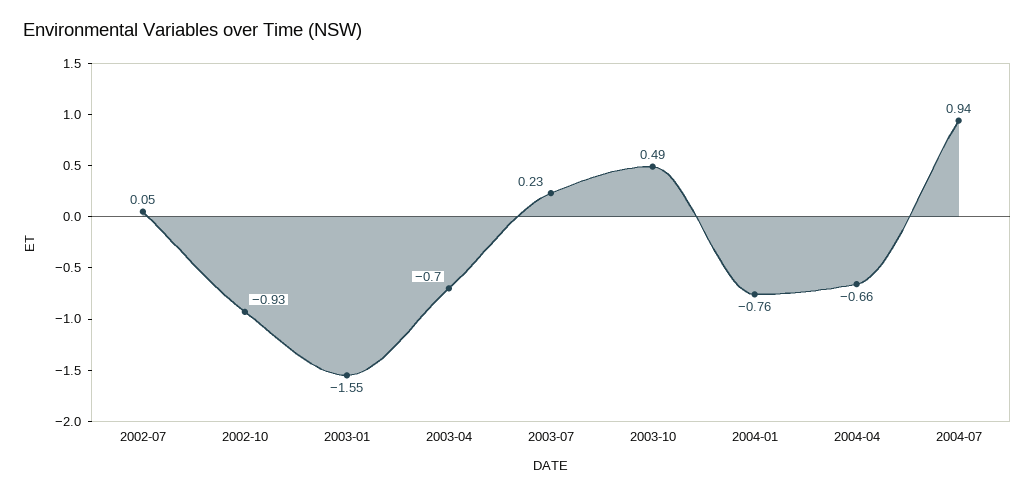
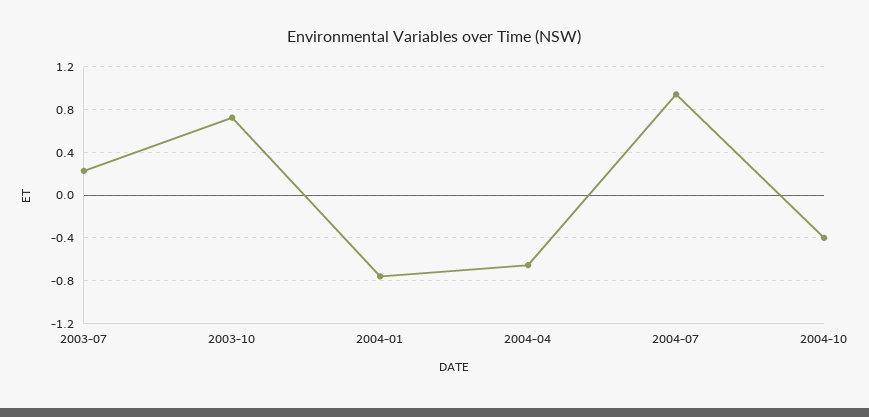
2002-07: 0.05 -> none
2002-10: -0.93 -> none
2003-01: -1.55 -> none
2003-04: -0.7 -> none
2003-10: 0.49 -> 0.7
2004-10: none -> -0.4

